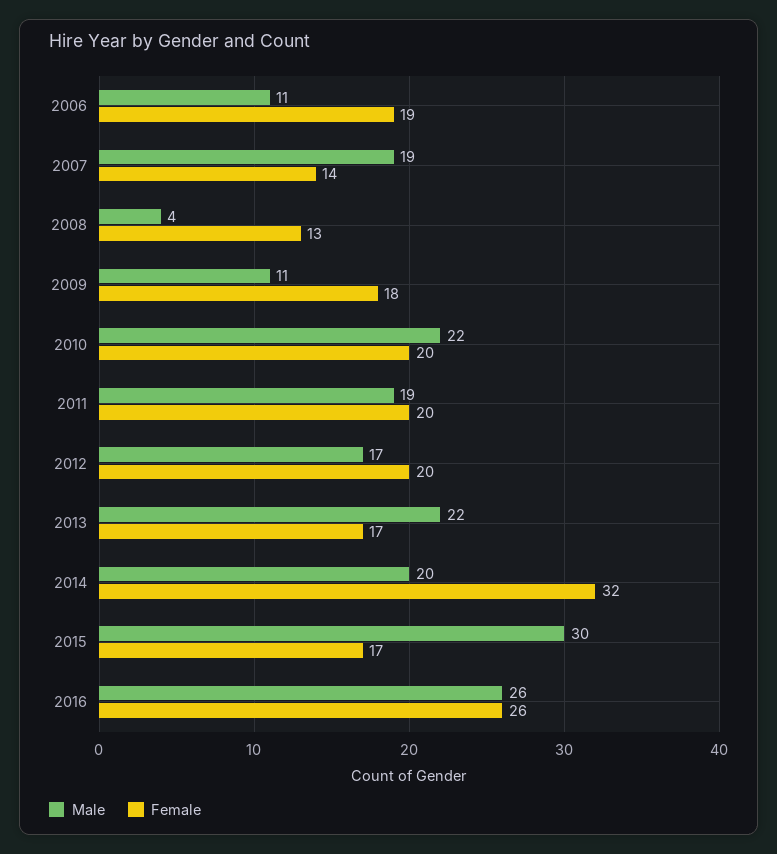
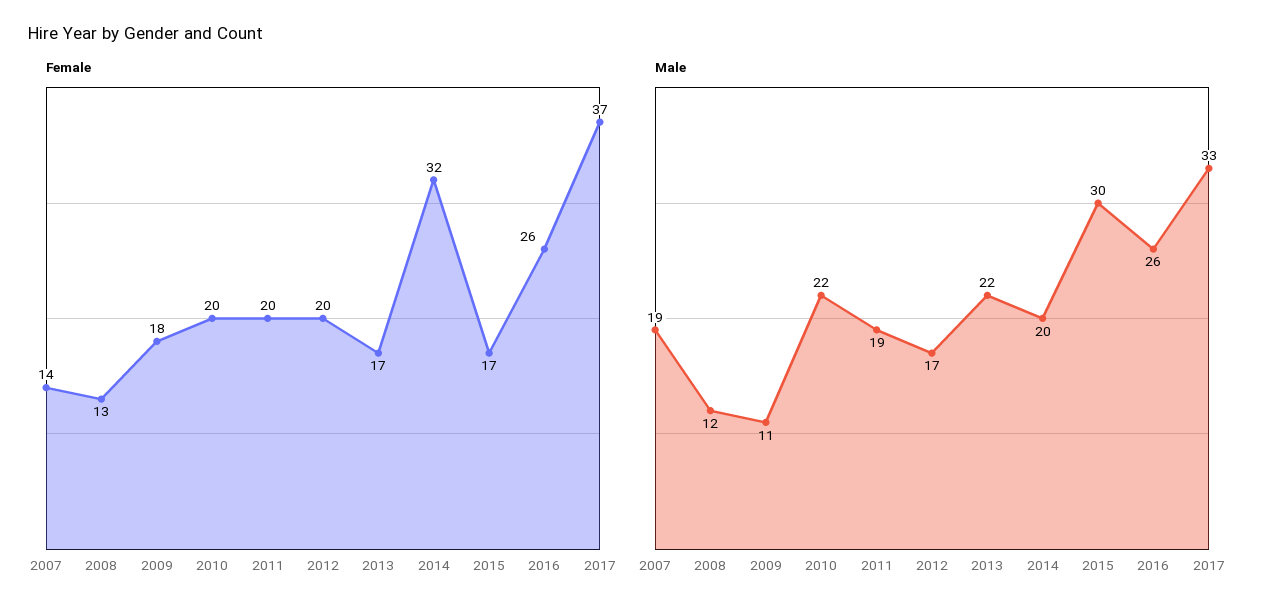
Male, 2006: 11 -> none
Female, 2006: 19 -> none
Male, 2008: 4 -> 12
Female, 2017: none -> 37
Male, 2017: none -> 33

